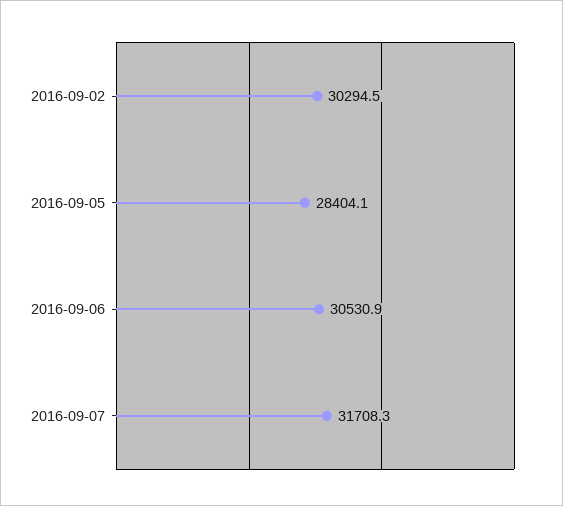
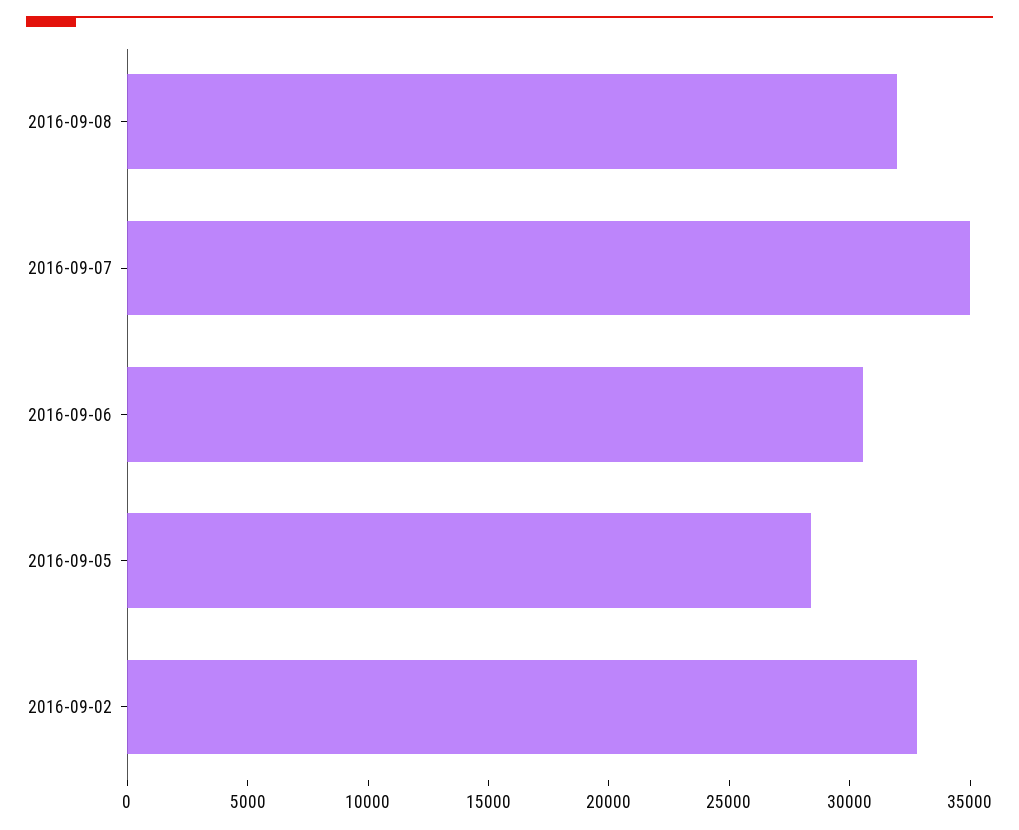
2016-09-02: 30294.5 -> 33000
2016-09-07: 31708.3 -> 35000
2016-09-08: none -> 32000

